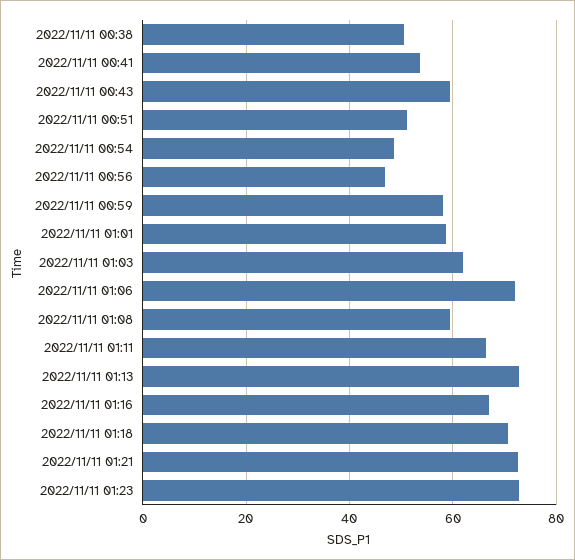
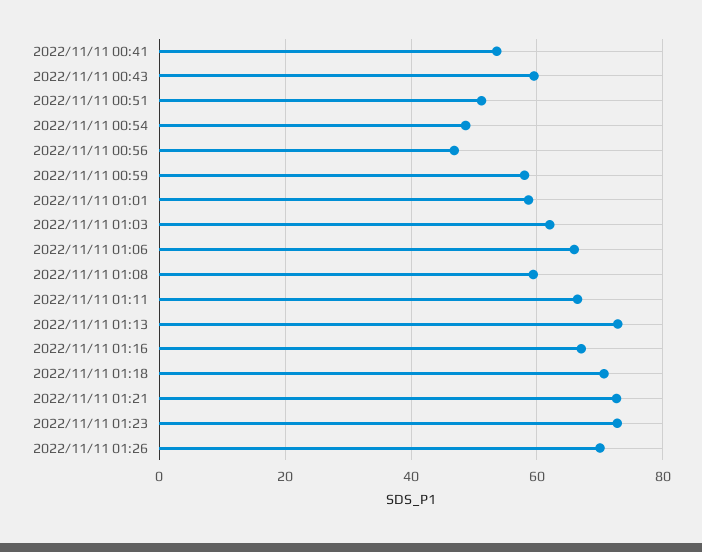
2022/11/11 00:38: 50 -> none
2022/11/11 01:06: 72 -> 66
2022/11/11 01:26: none -> 70

